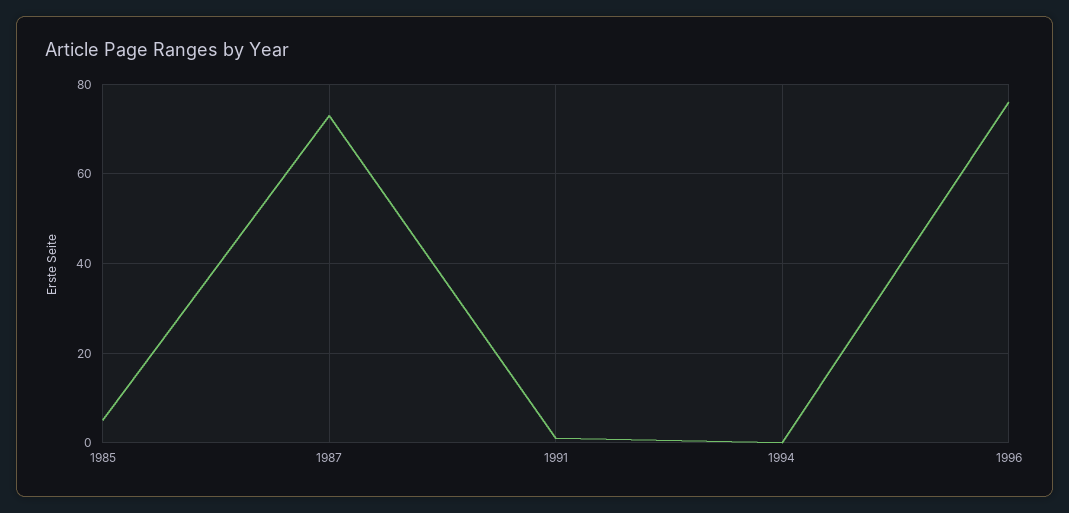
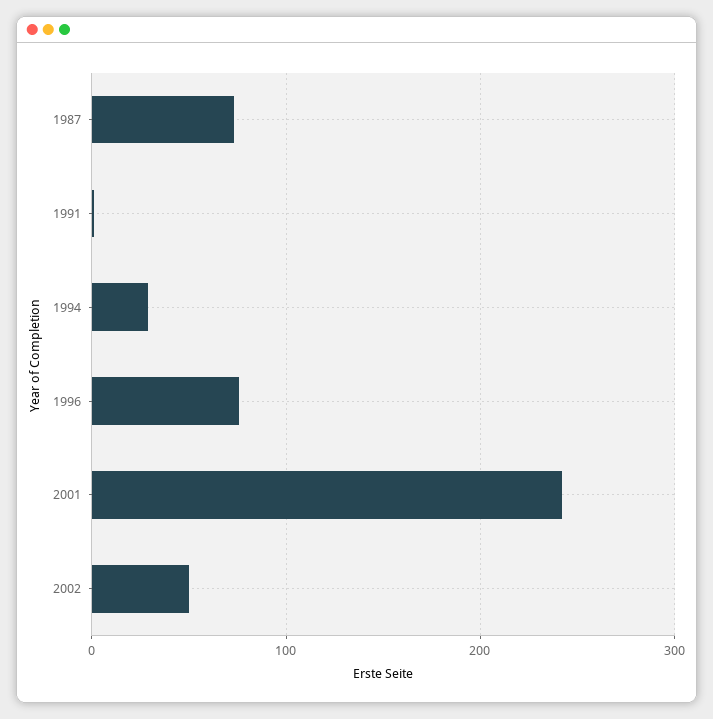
1985: 5 -> none
1994: 0 -> 30
2001: none -> 240
2002: none -> 50

